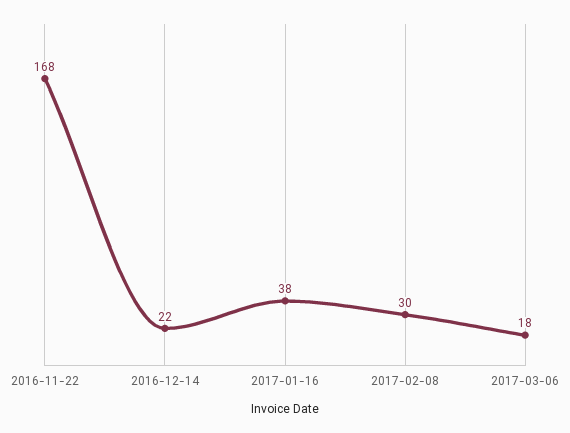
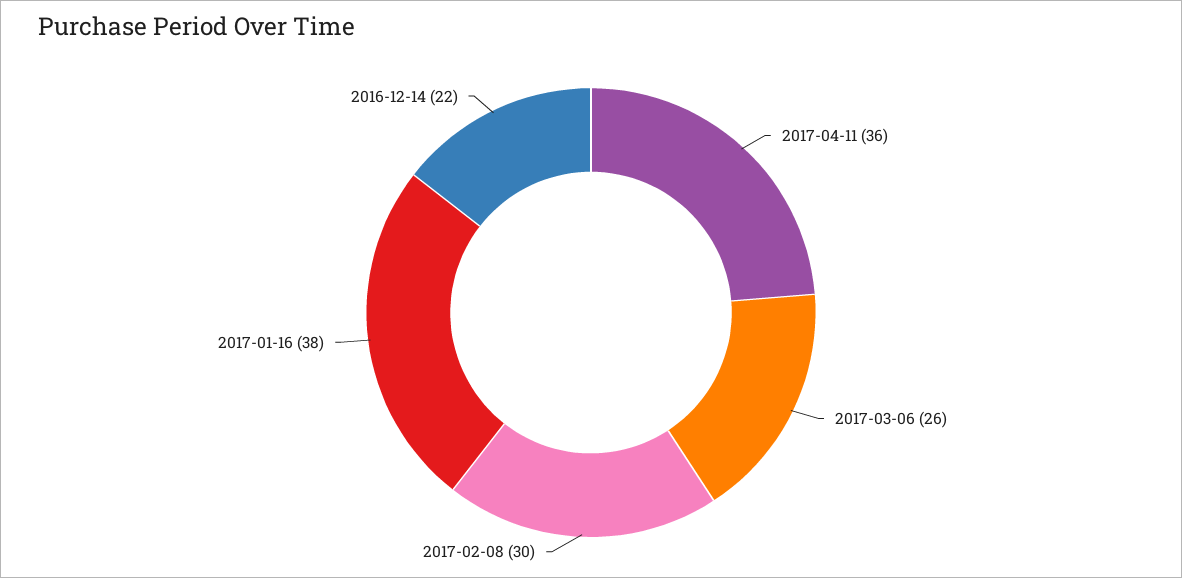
2016-11-22: 168 -> none
2017-03-06: 18 -> 26
2017-04-11: none -> 36

